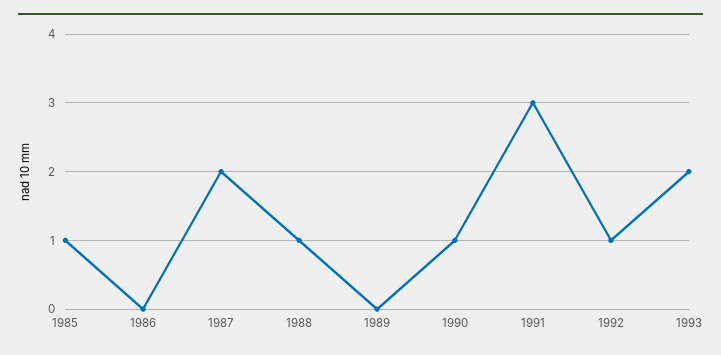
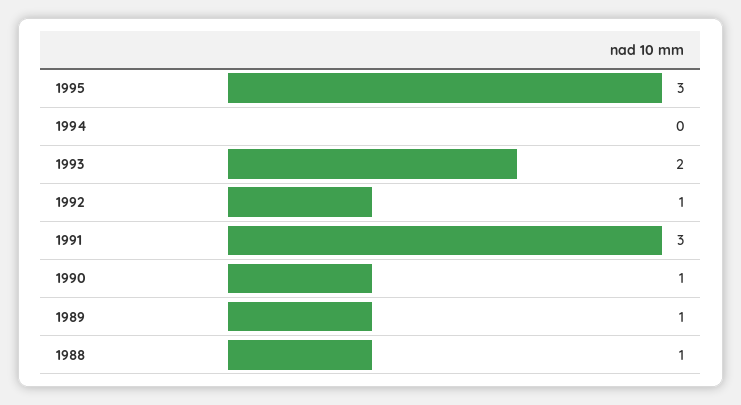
1985: 1 -> none
1986: 0 -> none
1987: 2 -> none
1989: 0 -> 1
1995: none -> 3
1994: none -> 0

